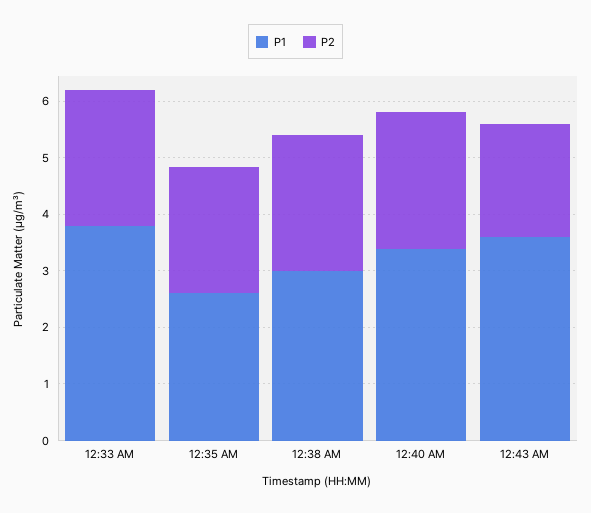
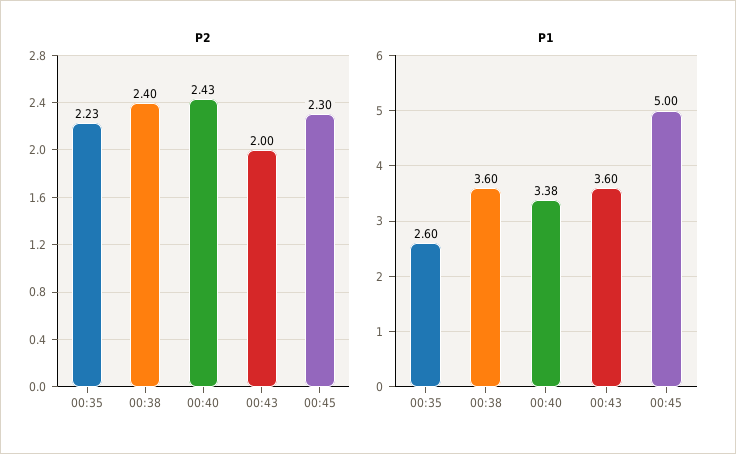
P1, 12:33 AM: 3.8 -> none
P2, 12:33 AM: 2.4 -> none
P1, 12:38 AM: 3 -> 3.6
P2, 00:45: none -> 2.3
P1, 00:45: none -> 5

